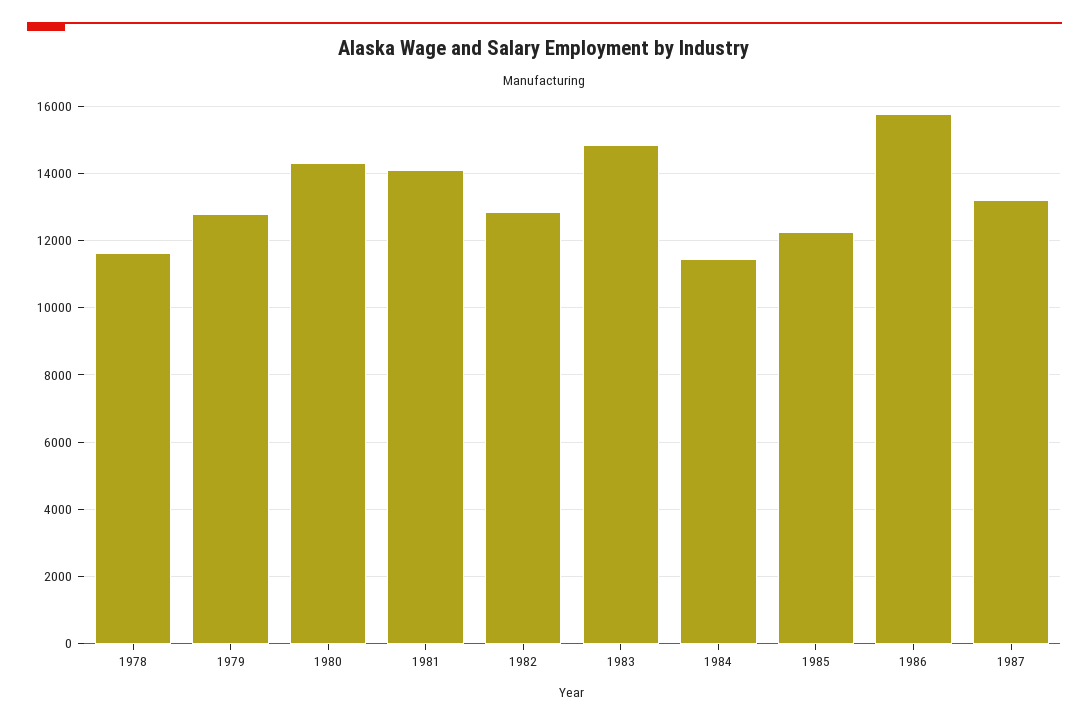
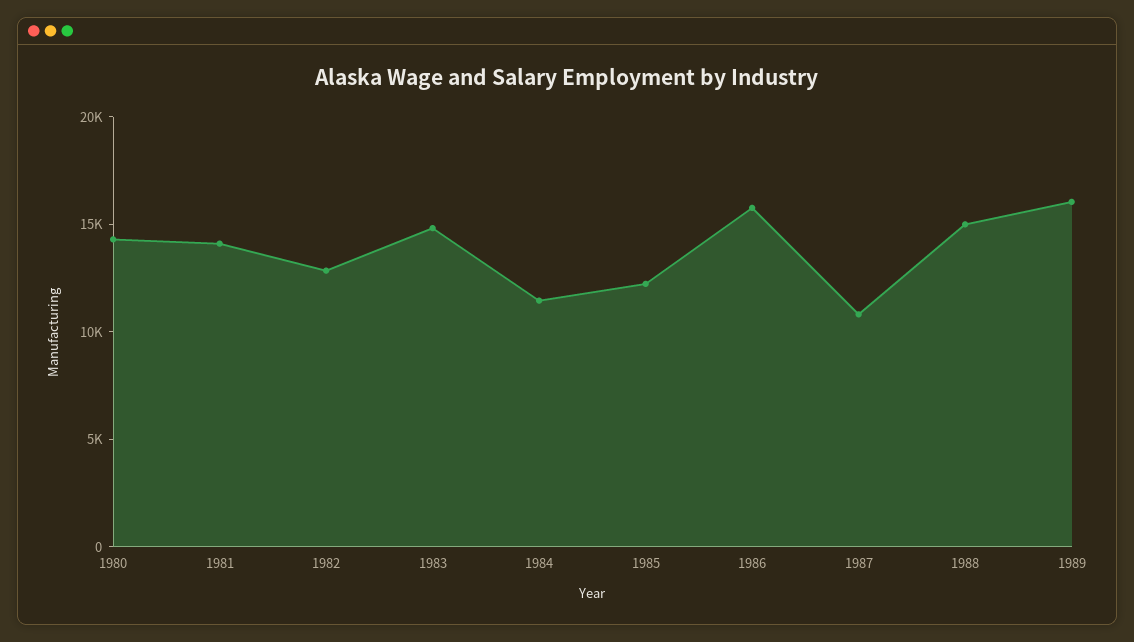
1978: 11600 -> none
1979: 12800 -> none
1987: 13200 -> 11000
1988: none -> 15000
1989: none -> 16000

